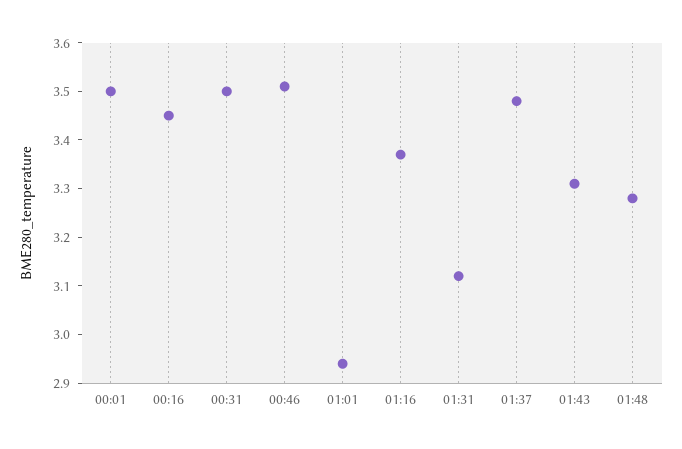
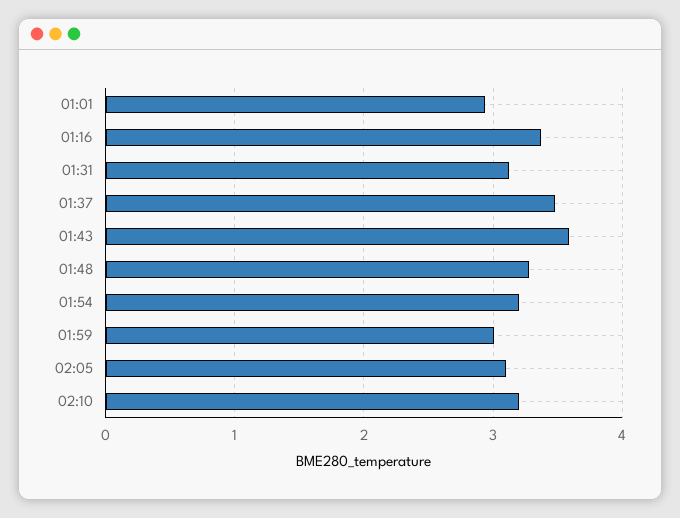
00:01: 3.5 -> none
00:16: 3.45 -> none
00:31: 3.5 -> none
00:46: 3.5 -> none
01:43: 3.3 -> 3.6
01:54: none -> 3.2
01:59: none -> 3
02:05: none -> 3.1
02:10: none -> 3.2

